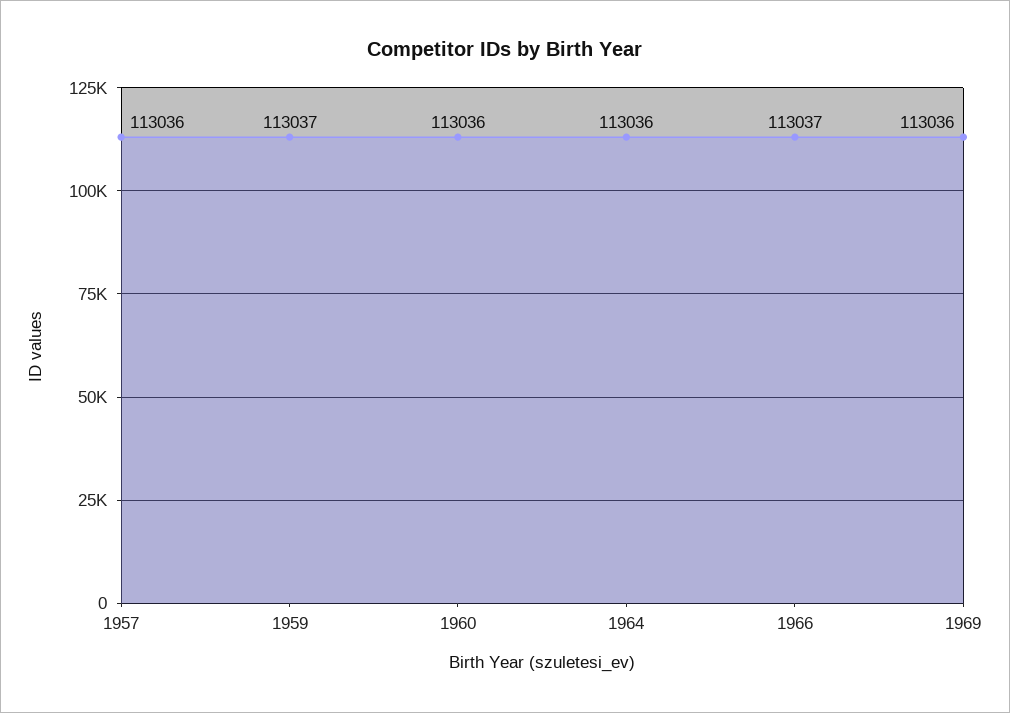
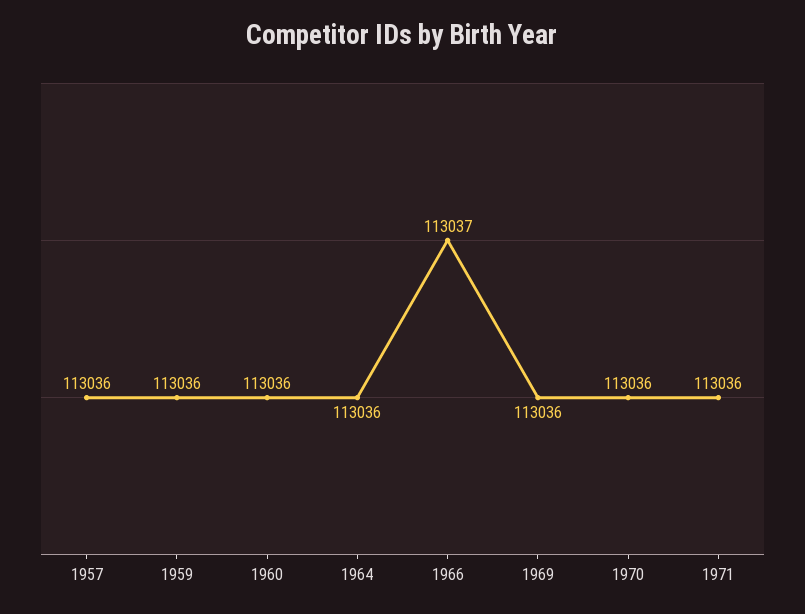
1959: 113037 -> 113036
1970: none -> 113036
1971: none -> 113036

